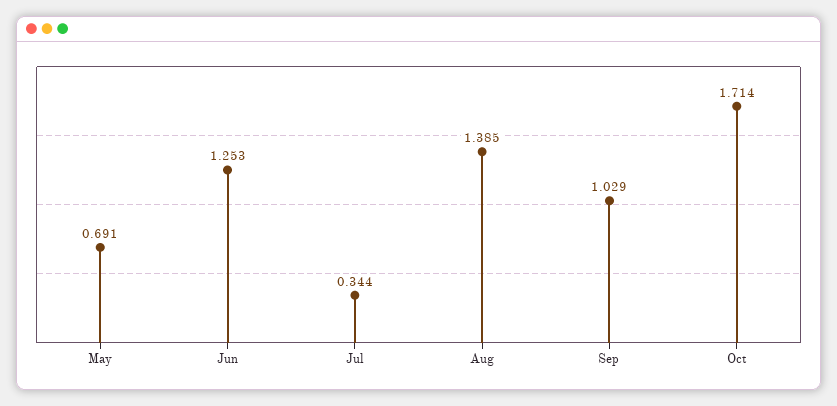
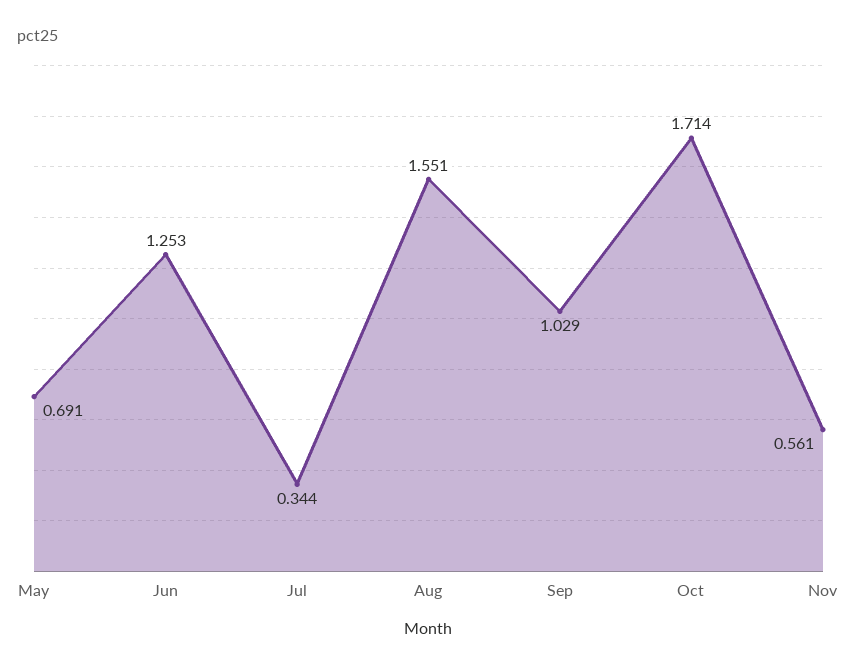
Aug: 1.385 -> 1.551
Nov: none -> 0.561

